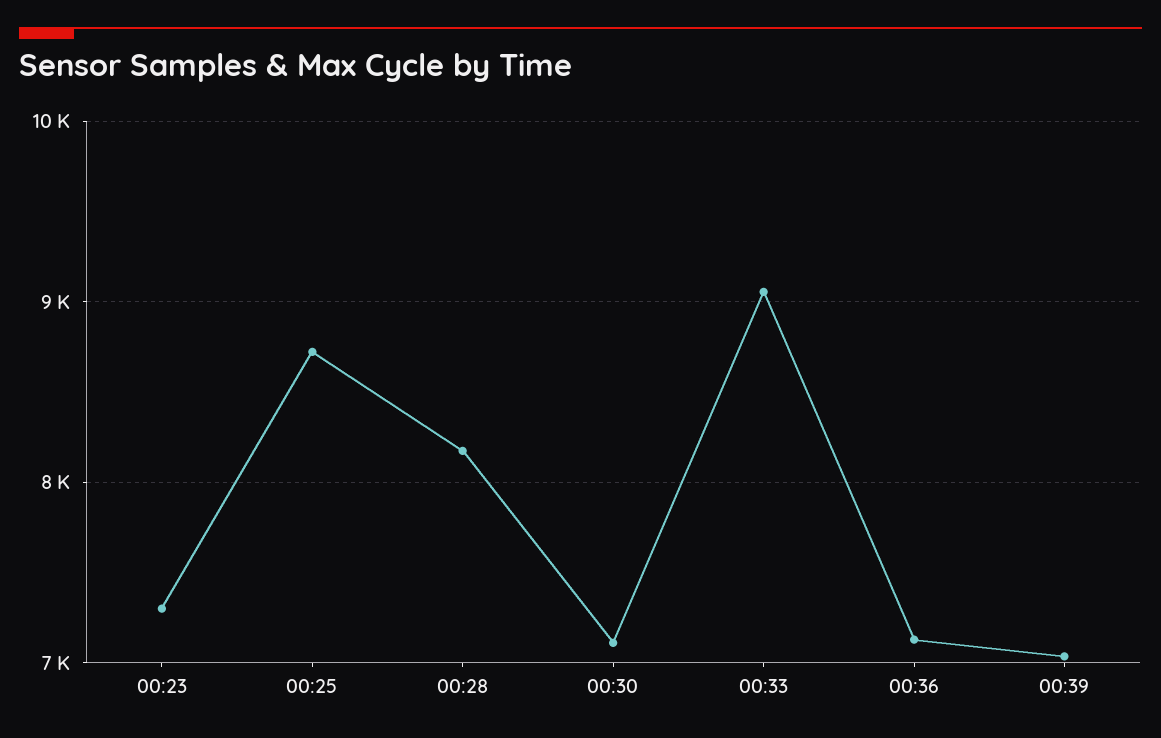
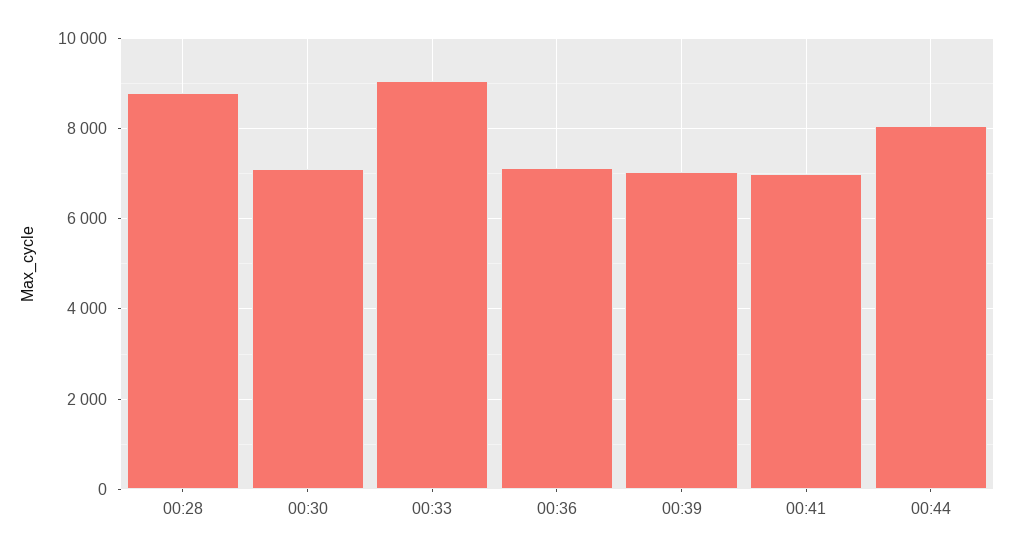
00:23: 7300 -> none
00:25: 8700 -> none
00:28: 8200 -> 8800
00:41: none -> 7000
00:44: none -> 8000

